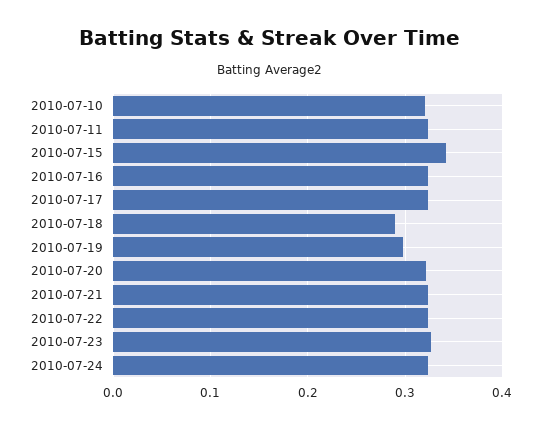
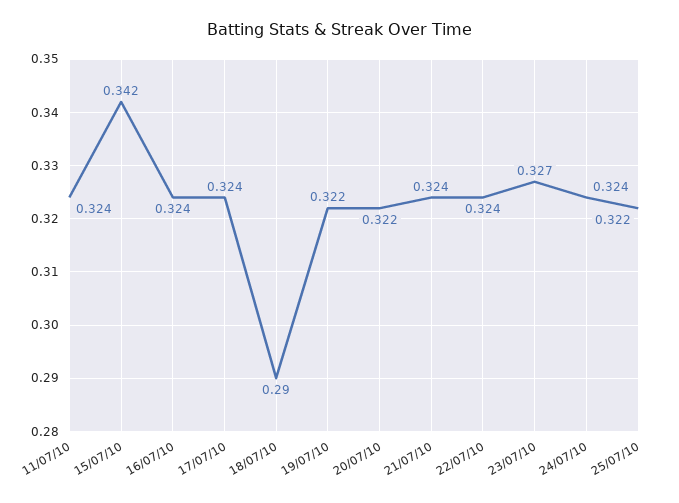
2010-07-10: 0.32 -> none
2010-07-19: 0.3 -> 0.322
25/07/10: none -> 0.322

